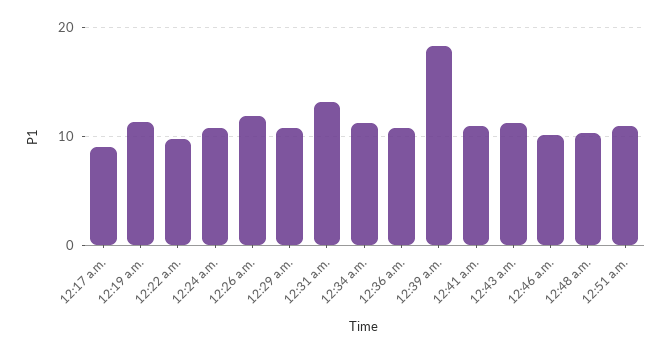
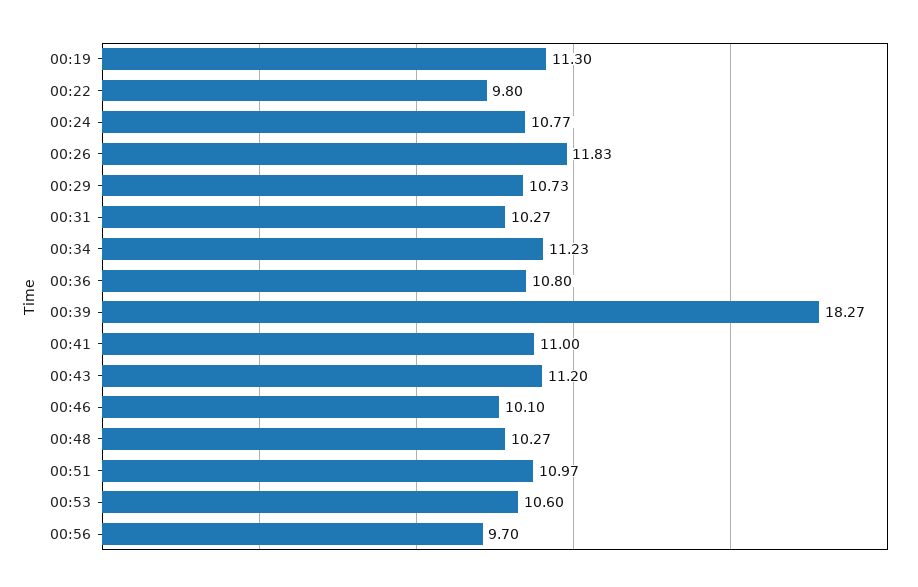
12:17 a.m.: 9 -> none
12:31 a.m.: 13 -> 10.27
00:53: none -> 10.6
00:56: none -> 9.7

